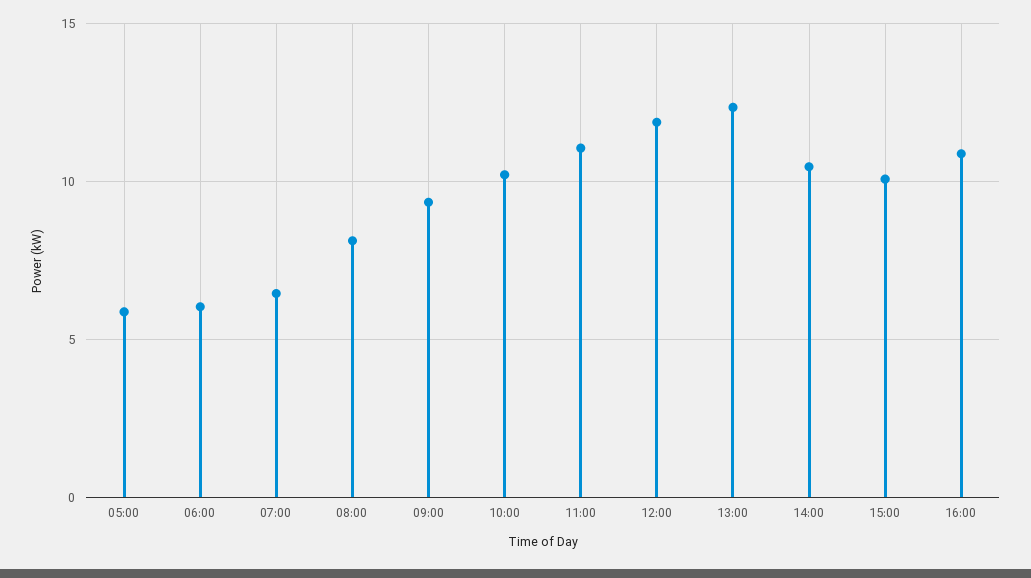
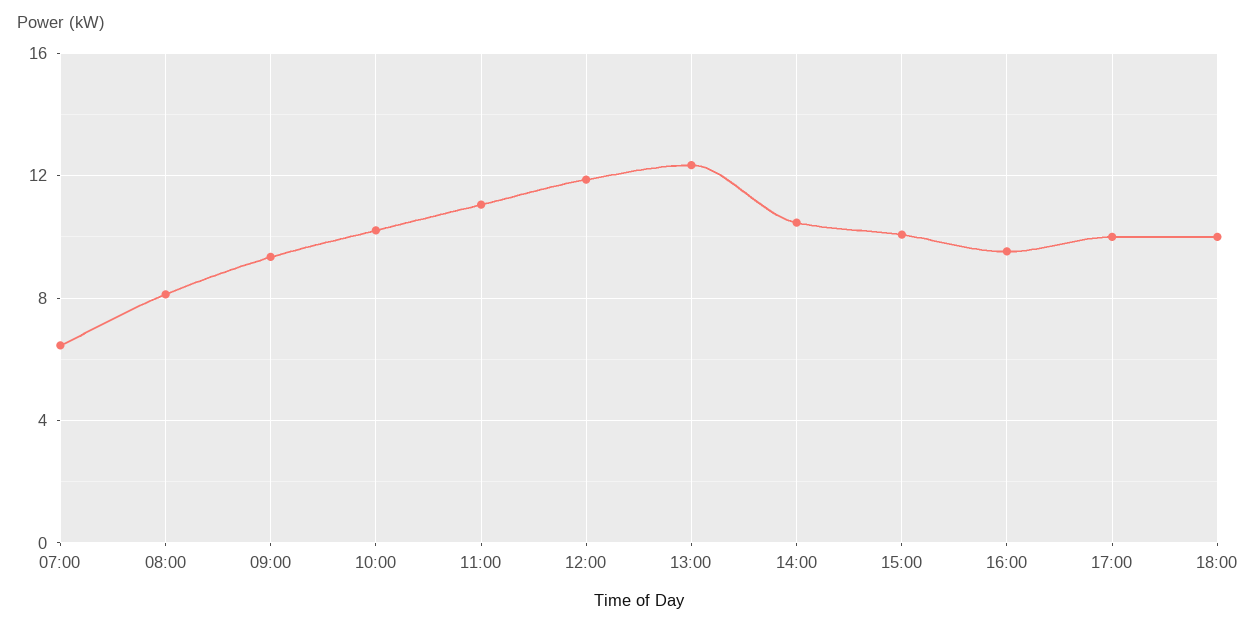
05:00: 6 -> none
06:00: 6 -> none
16:00: 11 -> 9.5
17:00: none -> 10
18:00: none -> 10

